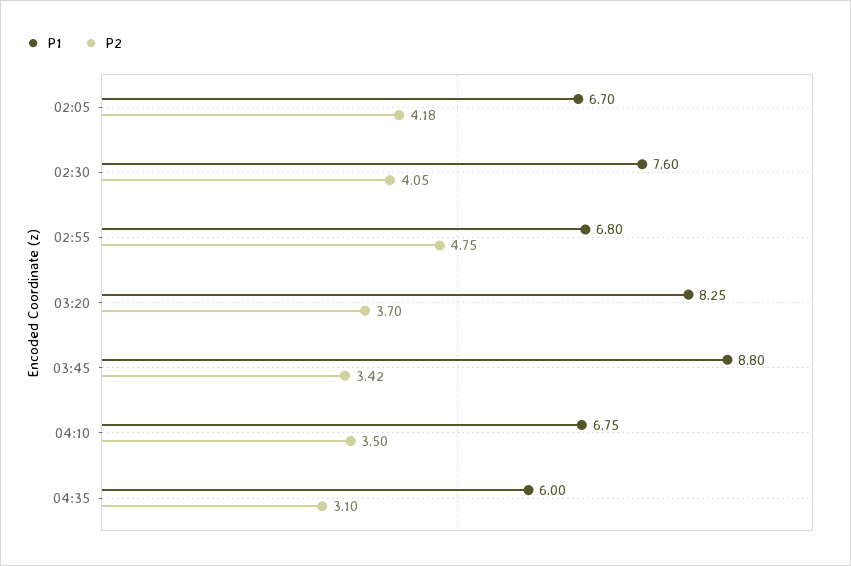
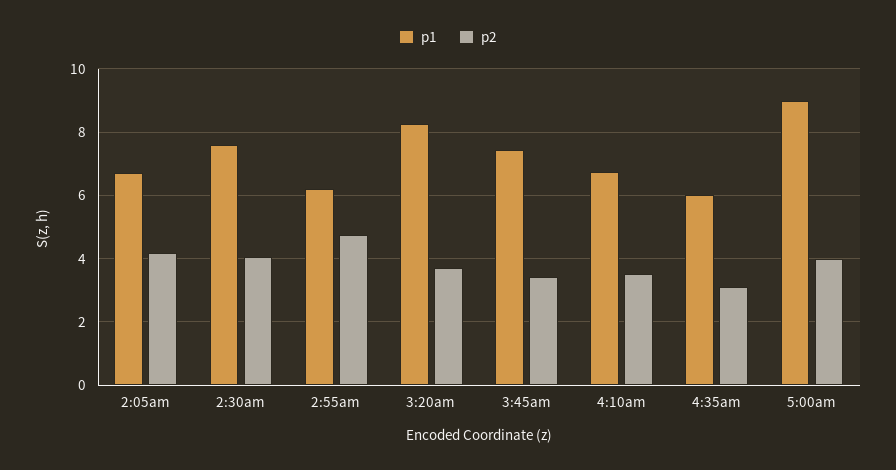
P1, 02:55: 6.8 -> 6.2
P1, 03:45: 8.8 -> 7.4
P1, 5:00am: none -> 9
P2, 5:00am: none -> 4

